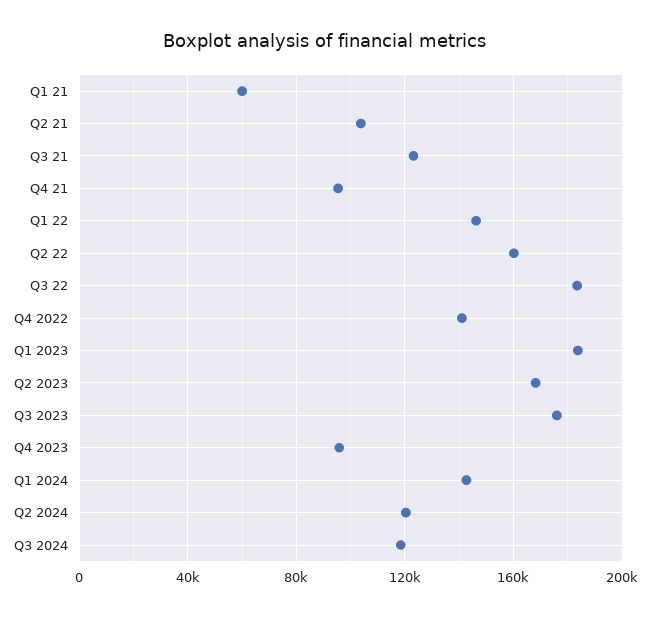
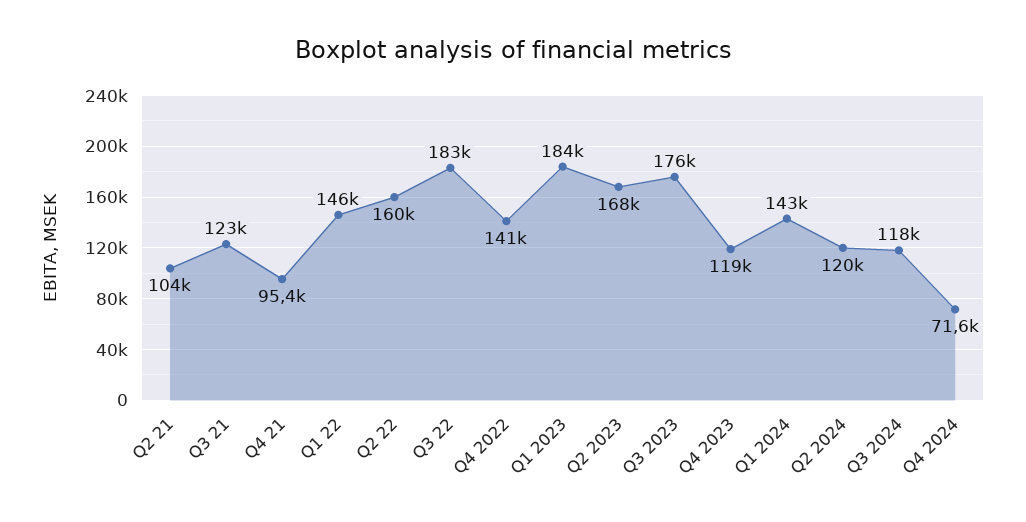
Q1 21: 60000 -> none
Q4 2023: 95000 -> 119000
Q4 2024: none -> 71600

